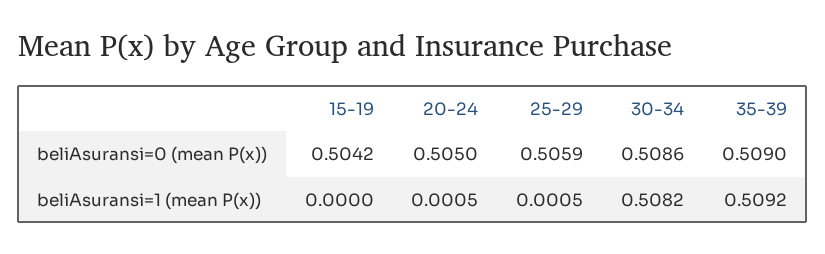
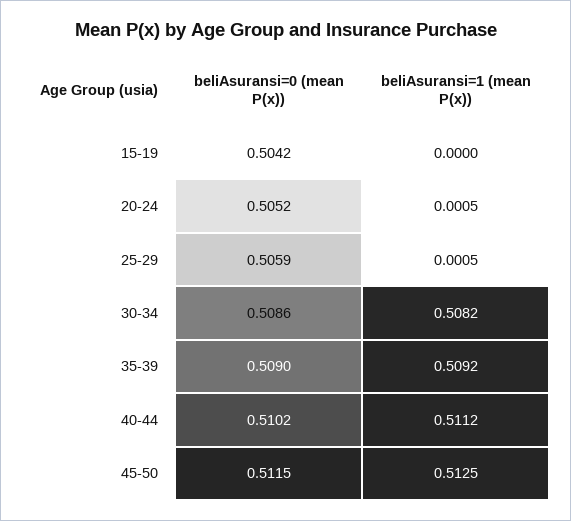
20-24, beliAsuransi=0 (mean P(x)): 0.505 -> 0.5052
40-44, beliAsuransi=0 (mean P(x)): none -> 0.5102
40-44, beliAsuransi=1 (mean P(x)): none -> 0.5112
45-50, beliAsuransi=0 (mean P(x)): none -> 0.5115
45-50, beliAsuransi=1 (mean P(x)): none -> 0.5125

